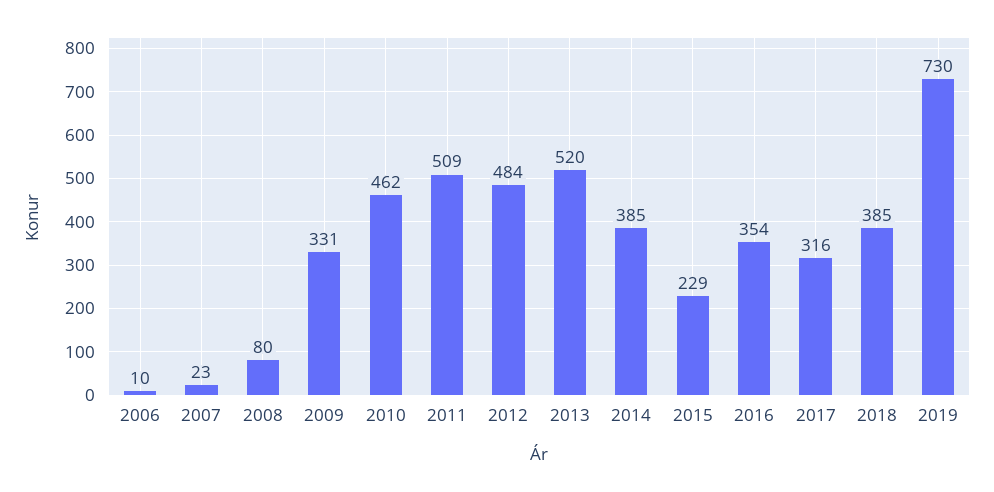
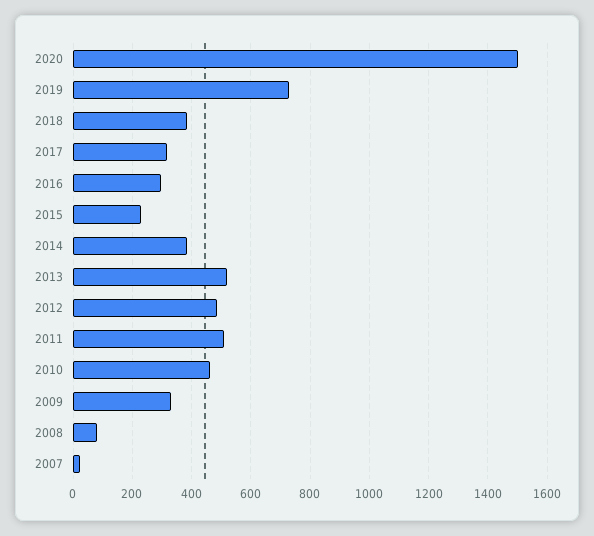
2006: 10 -> none
2016: 354 -> 300
2020: none -> 1500

